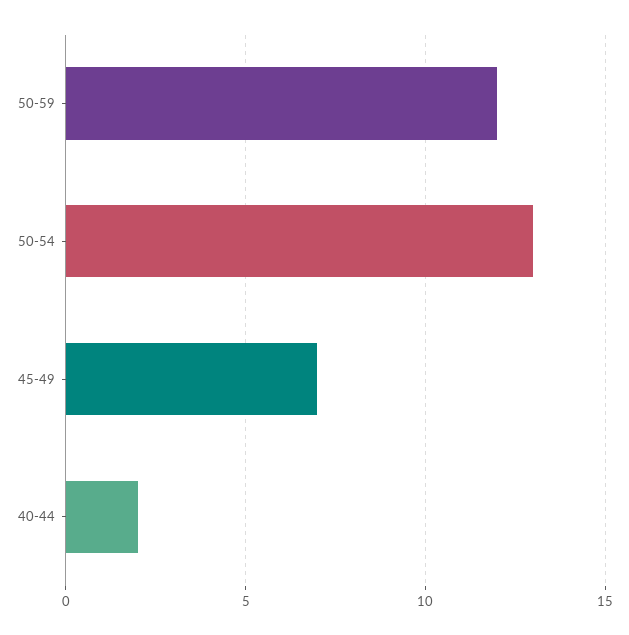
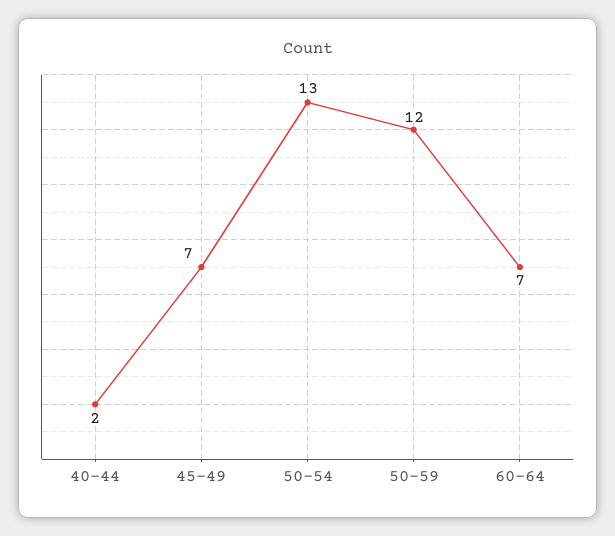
60-64: none -> 7

